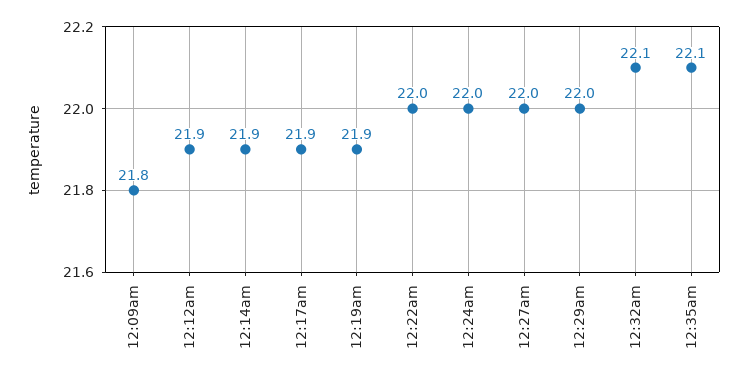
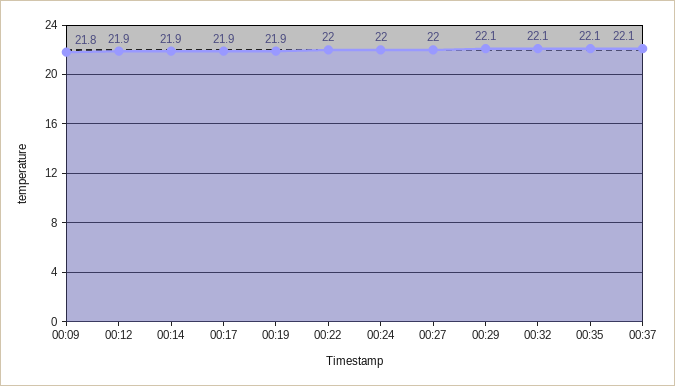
12:29am: 22 -> 22.1
00:37: none -> 22.1

